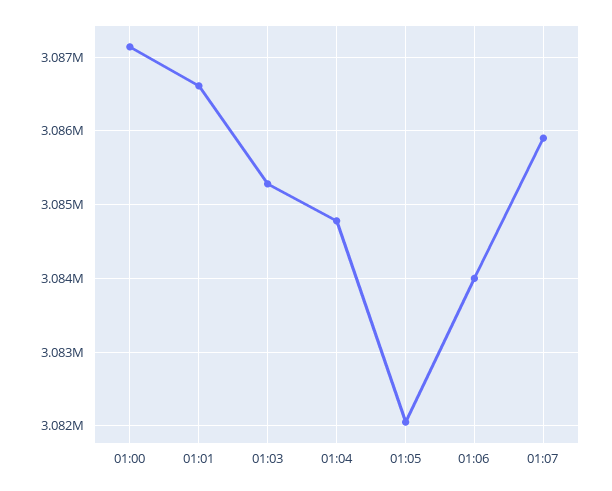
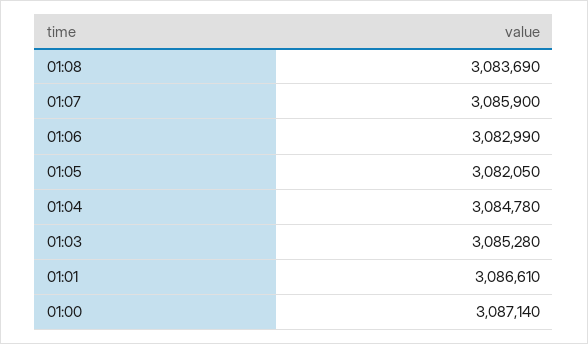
01:06: 3084000 -> 3082990
01:08: none -> 3083690

